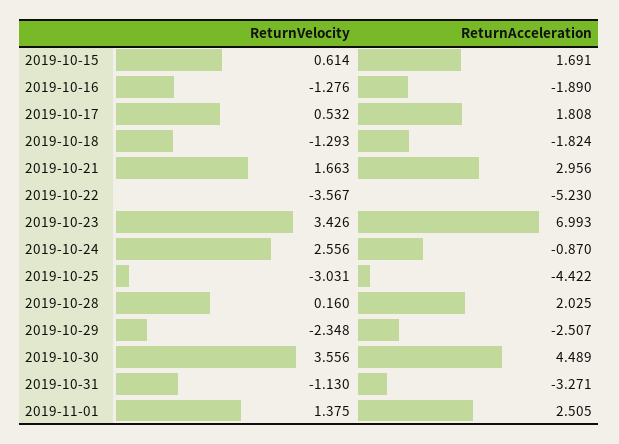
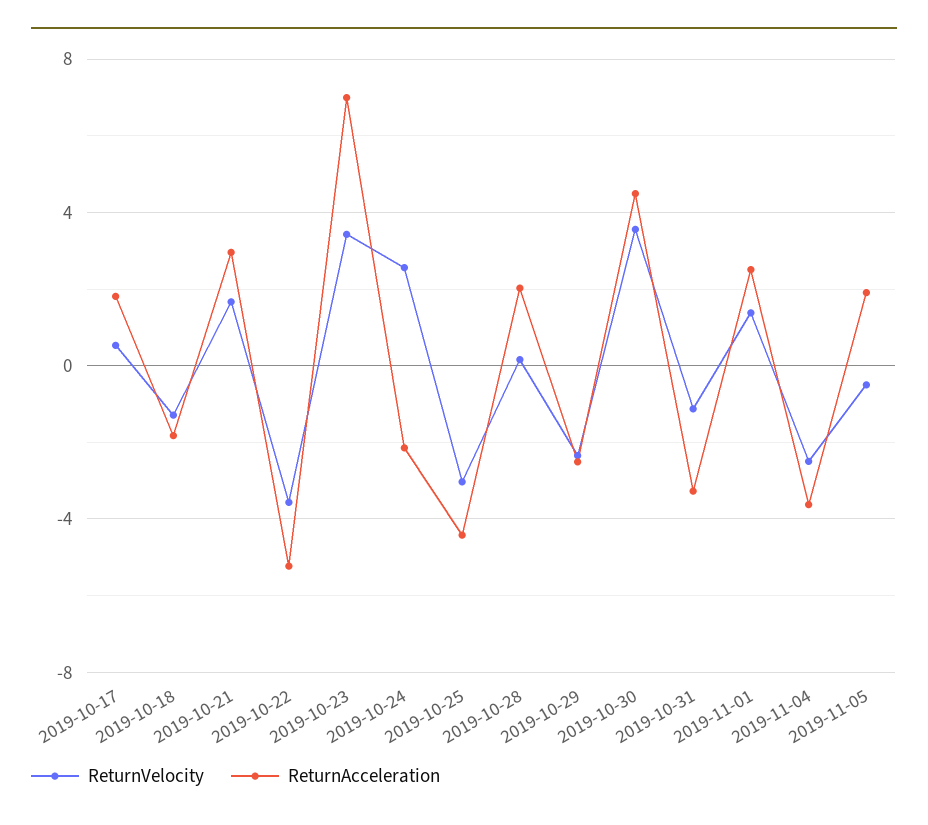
ReturnVelocity, 2019-10-15: 0.614 -> none
ReturnAcceleration, 2019-10-15: 1.691 -> none
ReturnVelocity, 2019-10-16: -1.276 -> none
ReturnAcceleration, 2019-10-16: -1.89 -> none
ReturnAcceleration, 2019-10-24: -0.87 -> -2
ReturnVelocity, 2019-11-04: none -> -2.5
ReturnAcceleration, 2019-11-04: none -> -3.5
ReturnVelocity, 2019-11-05: none -> -0.5
ReturnAcceleration, 2019-11-05: none -> 2

